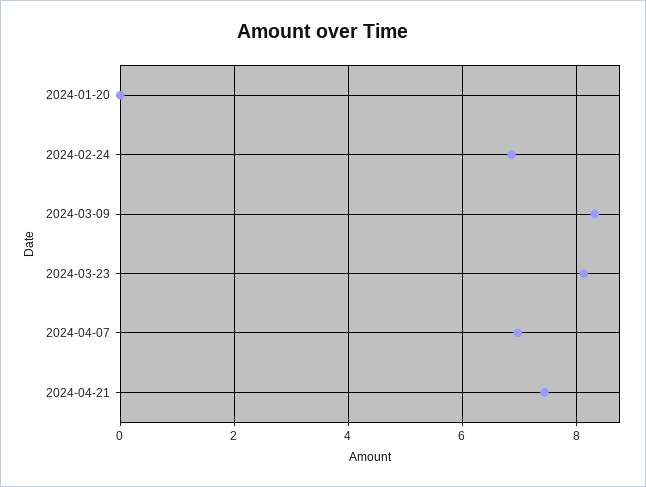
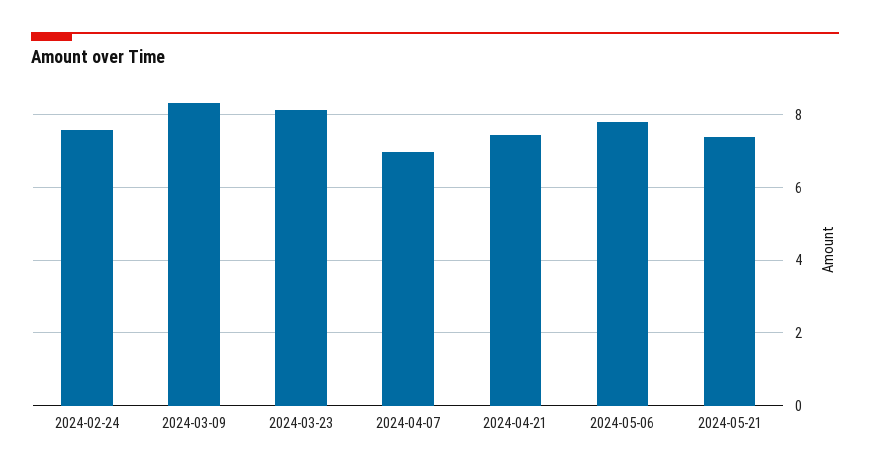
2024-01-20: 0 -> none
2024-02-24: 6.8 -> 7.6
2024-05-06: none -> 7.8
2024-05-21: none -> 7.4

